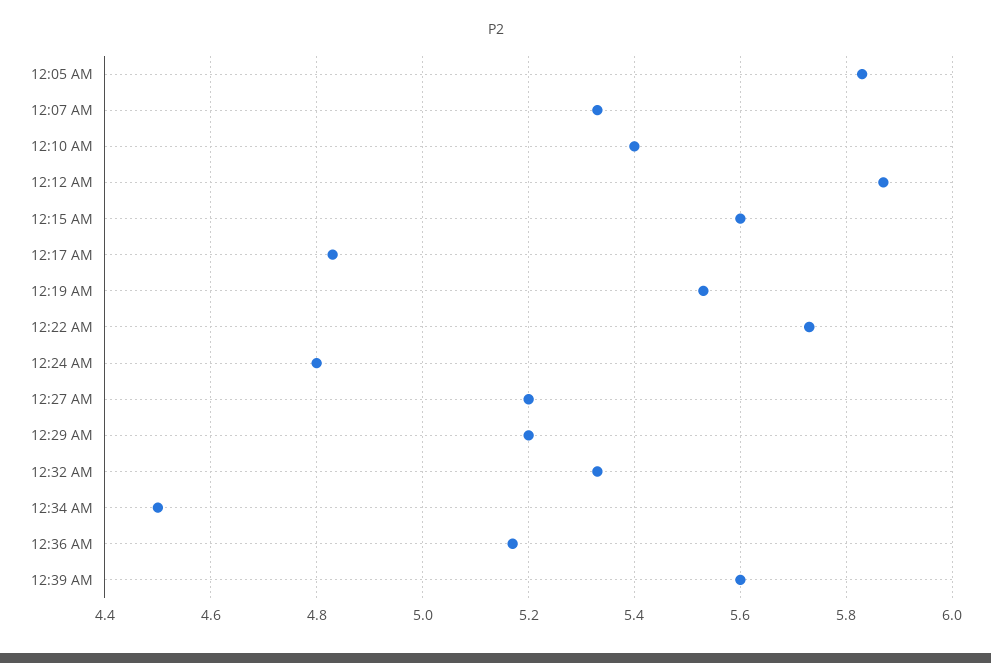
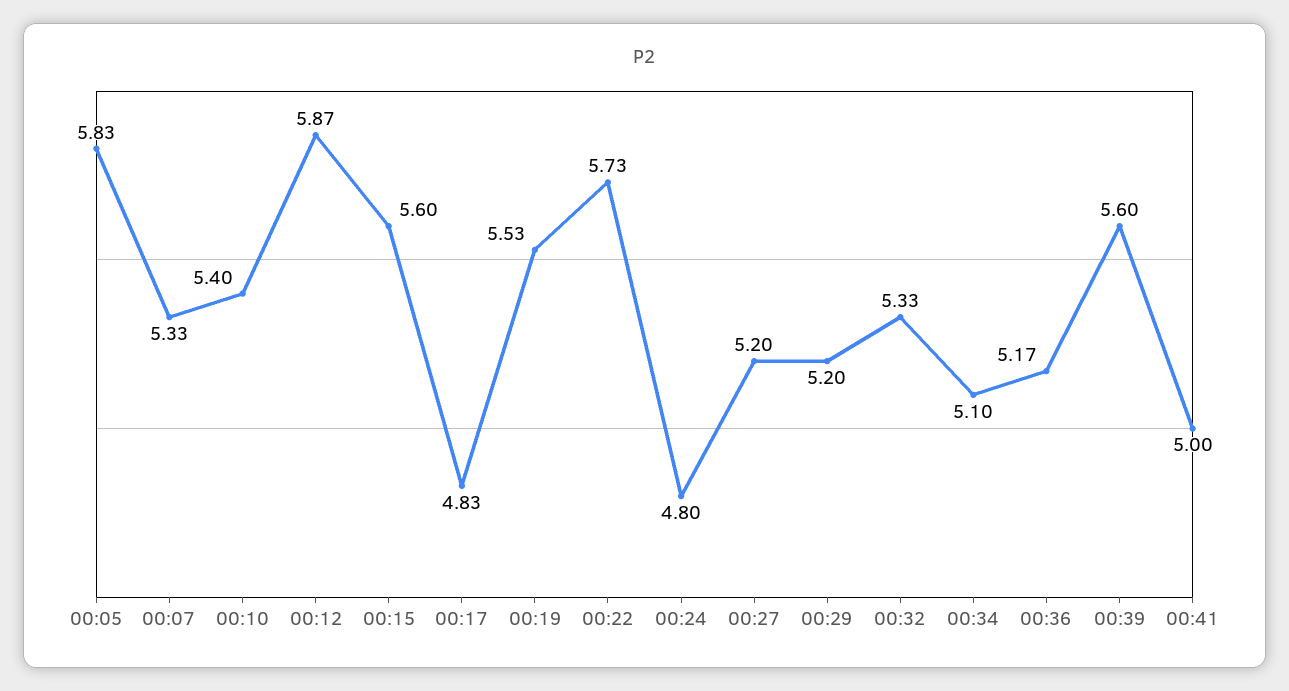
12:34 AM: 4.5 -> 5.1
00:41: none -> 5

